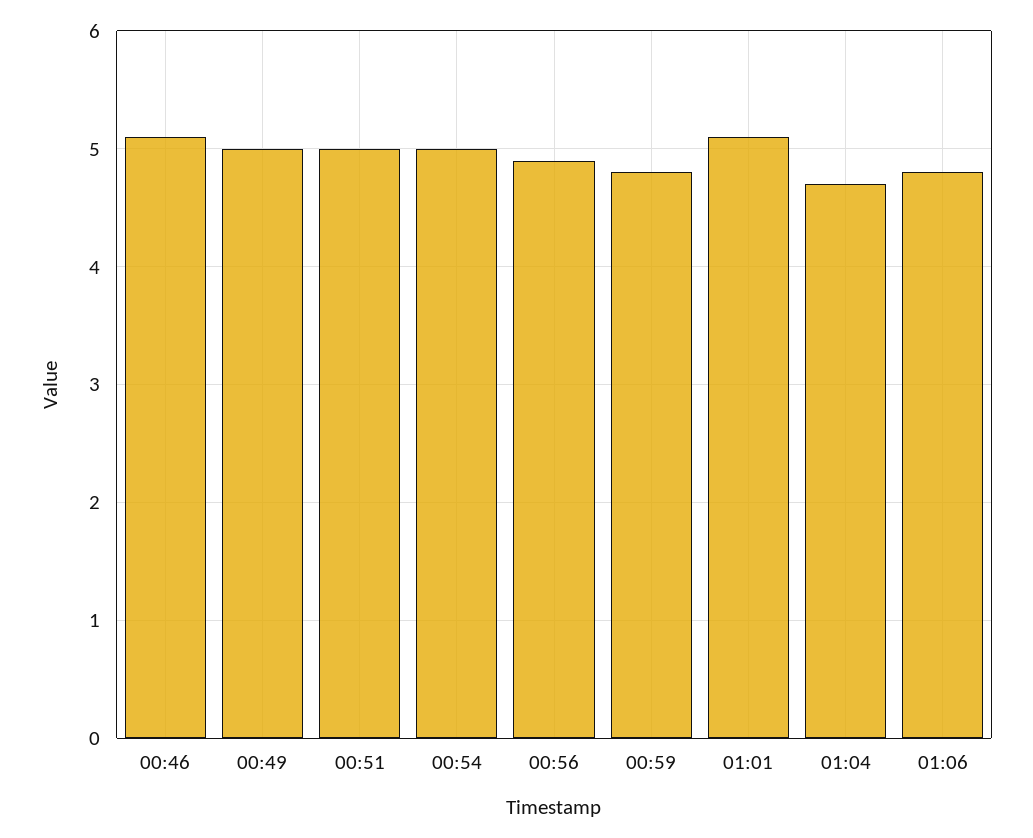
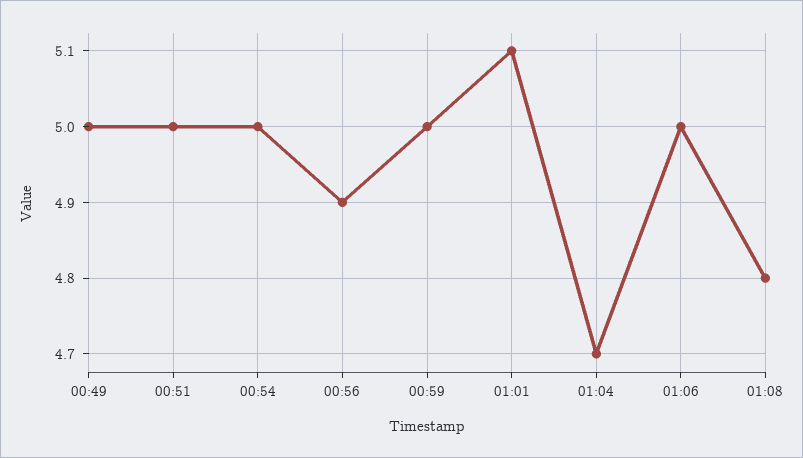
00:46: 5.1 -> none
00:59: 4.8 -> 5
01:06: 4.8 -> 5
01:08: none -> 4.8

